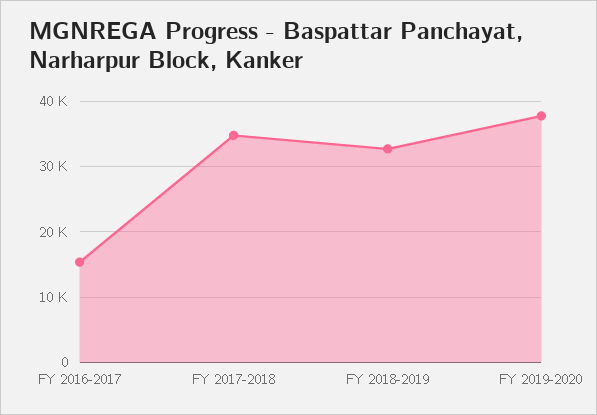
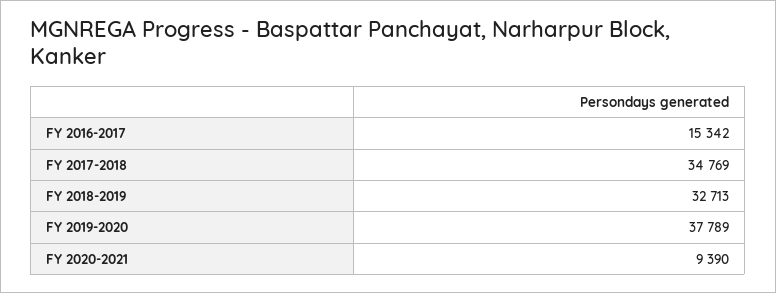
FY 2020-2021: none -> 9390

